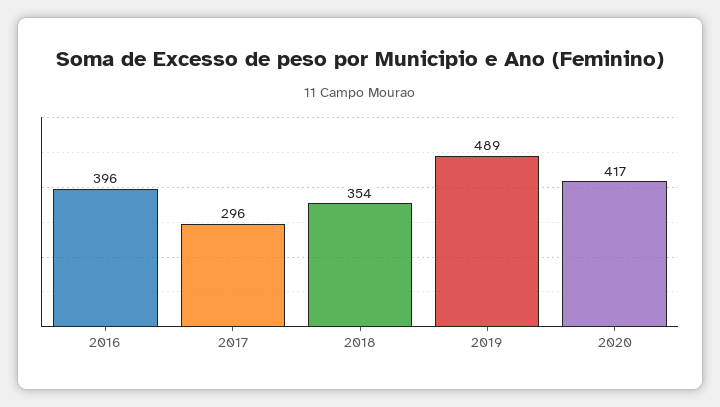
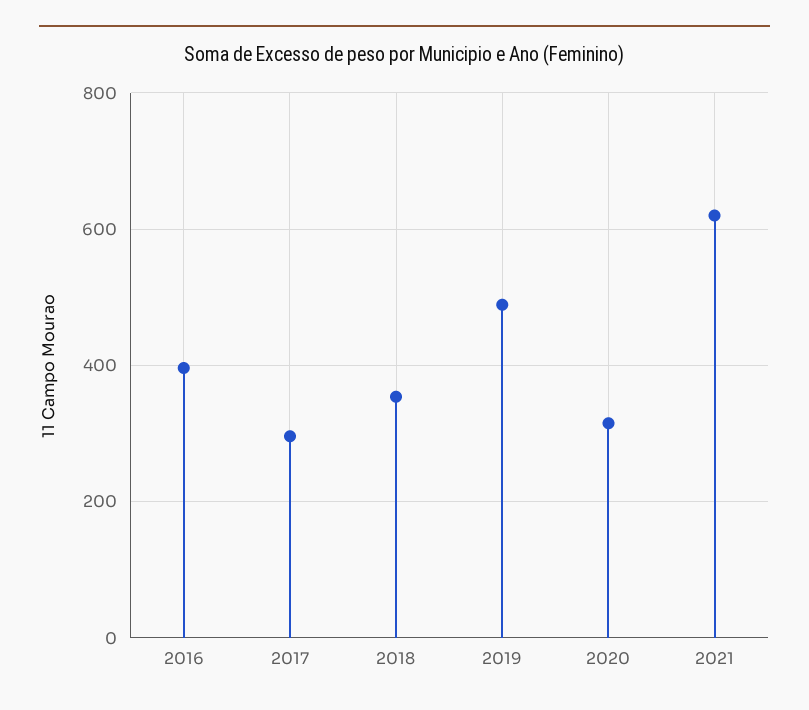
2020: 417 -> 320
2021: none -> 620

